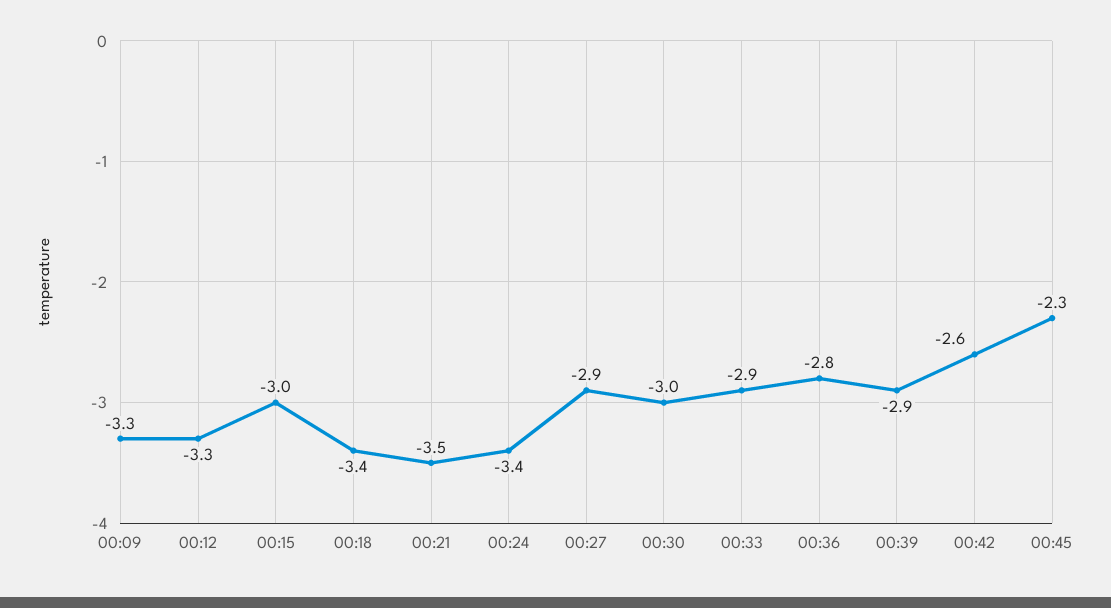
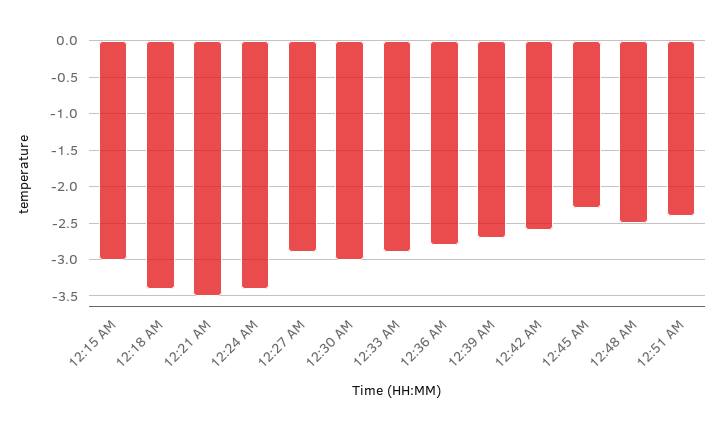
00:09: -3.3 -> none
00:12: -3.3 -> none
00:39: -2.9 -> -2.7
12:48 AM: none -> -2.5
12:51 AM: none -> -2.4

